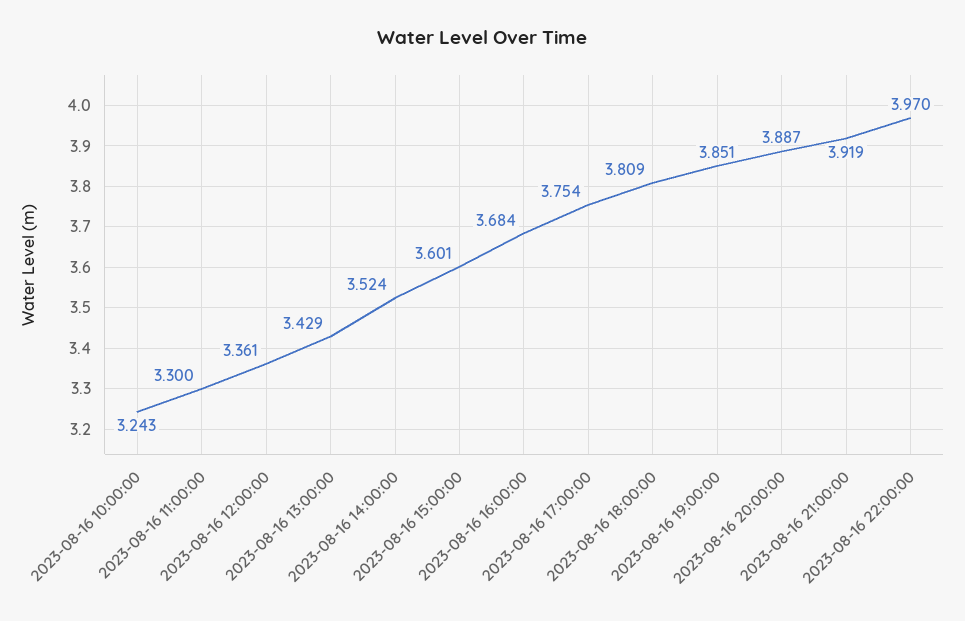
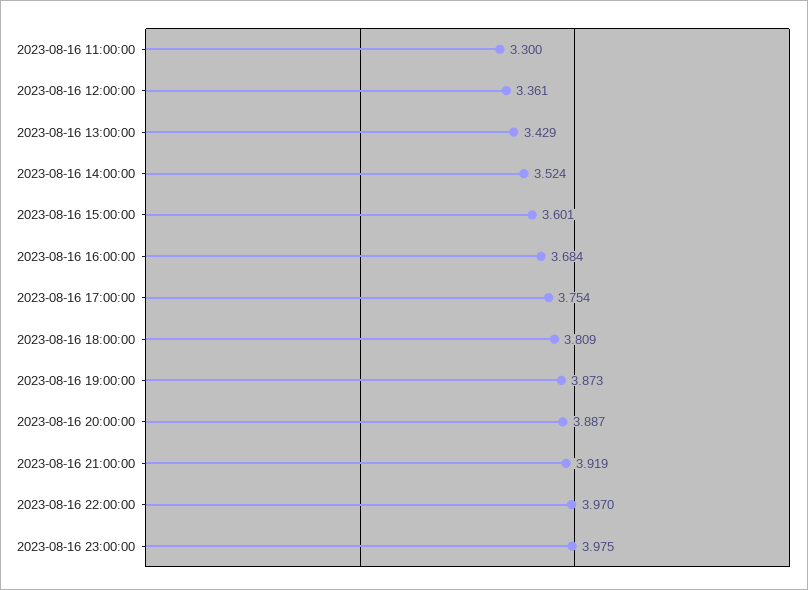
2023-08-16 10:00:00: 3.243 -> none
2023-08-16 19:00:00: 3.851 -> 3.873
2023-08-16 23:00:00: none -> 3.975

